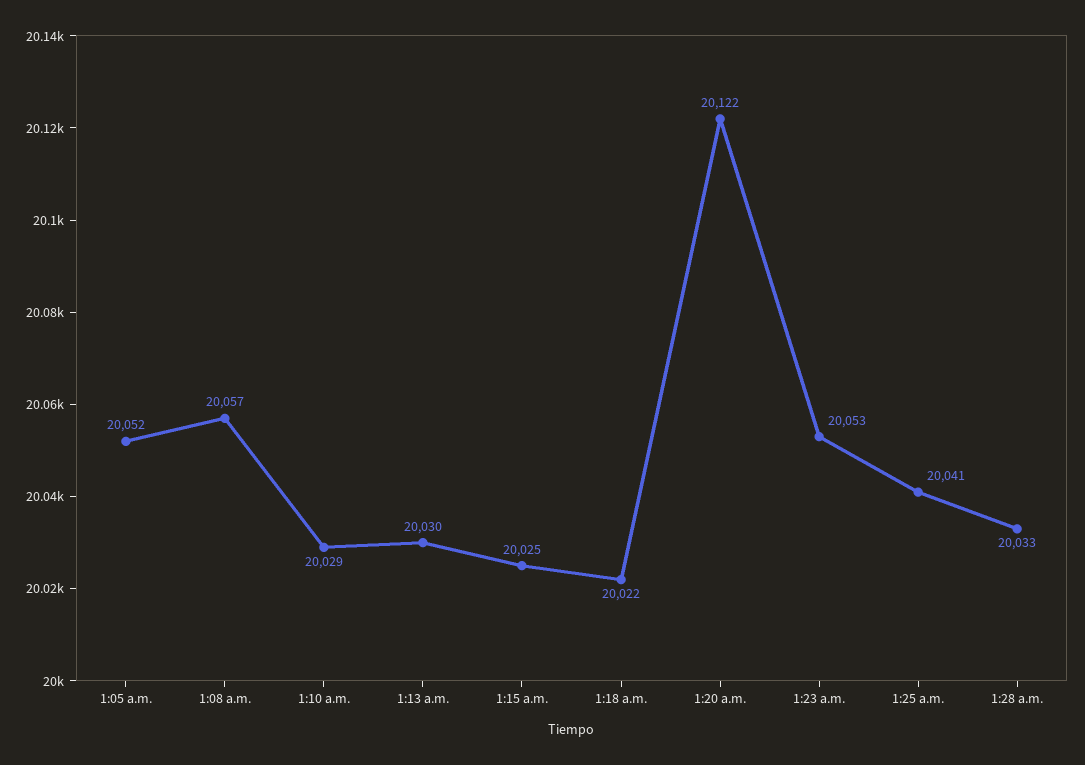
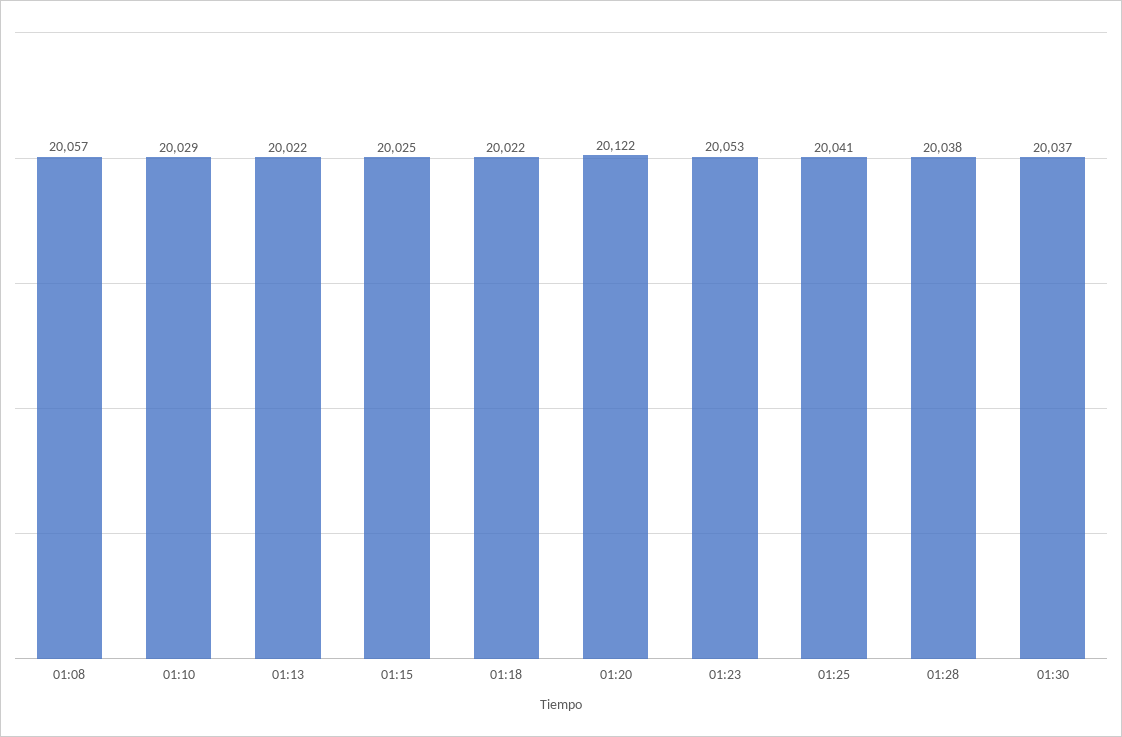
1:05 a.m.: 20052 -> none
1:13 a.m.: 20030 -> 20022
1:28 a.m.: 20033 -> 20038
01:30: none -> 20037

